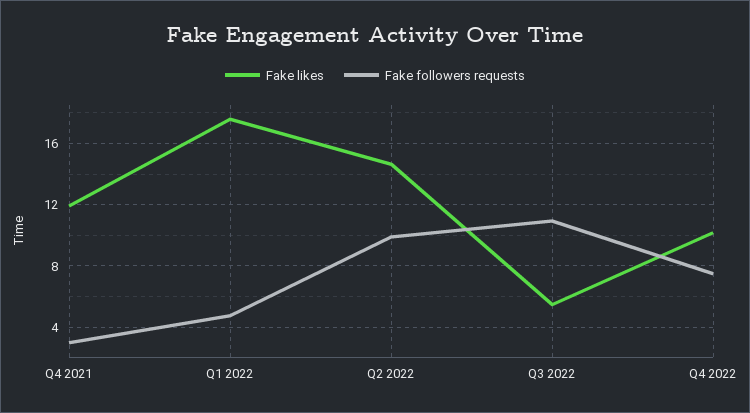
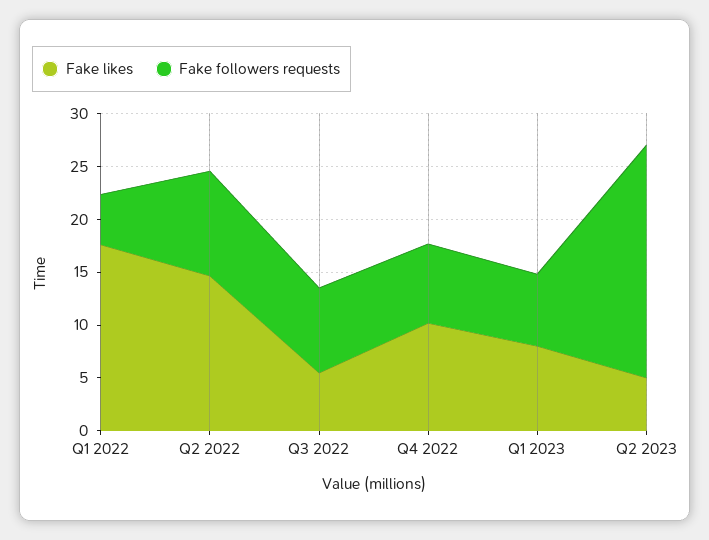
Fake likes, Q4 2021: 12 -> none
Fake followers requests, Q4 2021: 3 -> none
Fake followers requests, Q3 2022: 11 -> 8
Fake likes, Q1 2023: none -> 8
Fake followers requests, Q1 2023: none -> 7
Fake likes, Q2 2023: none -> 5
Fake followers requests, Q2 2023: none -> 22

